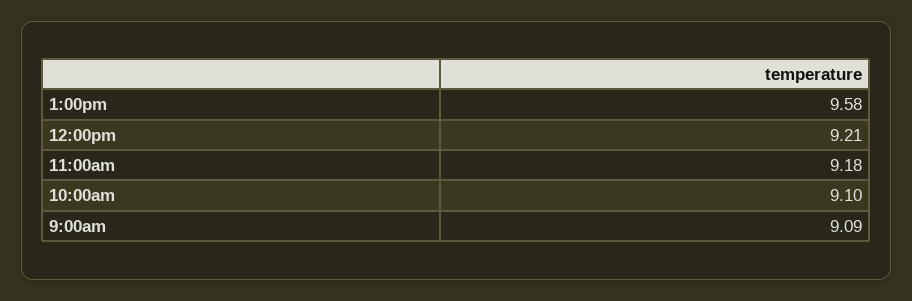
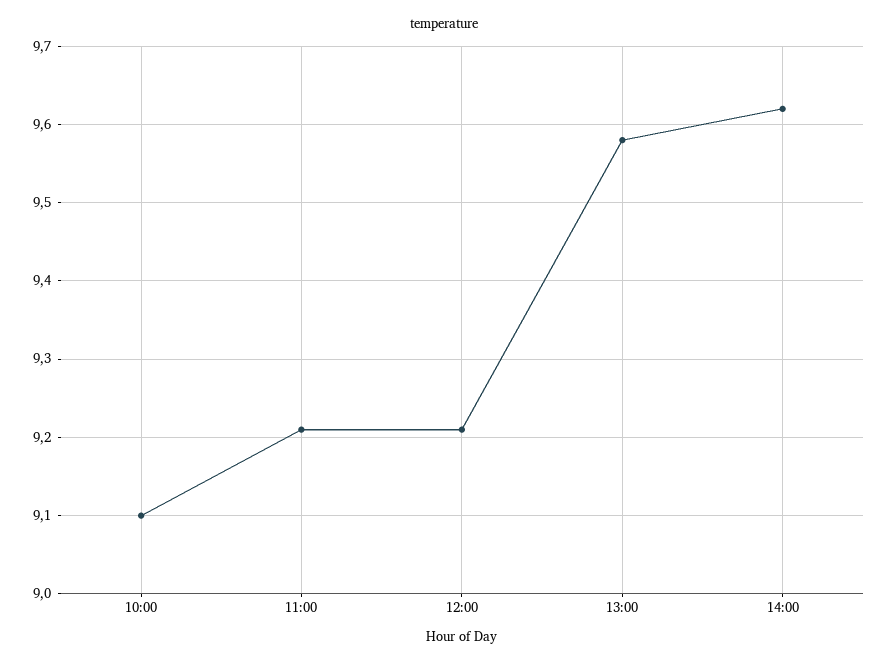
11:00am: 9.18 -> 9.21
9:00am: 9.09 -> none
14:00: none -> 9.62

